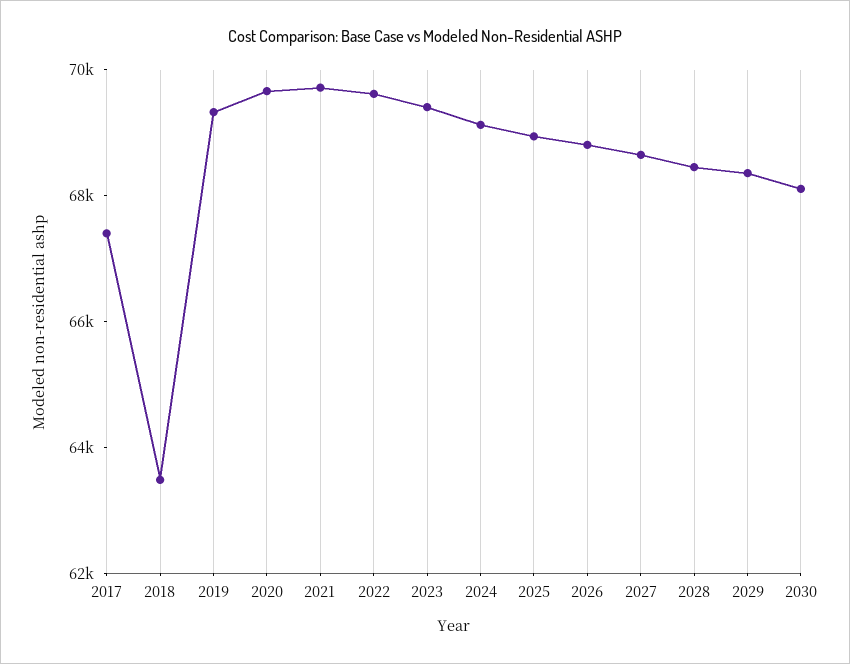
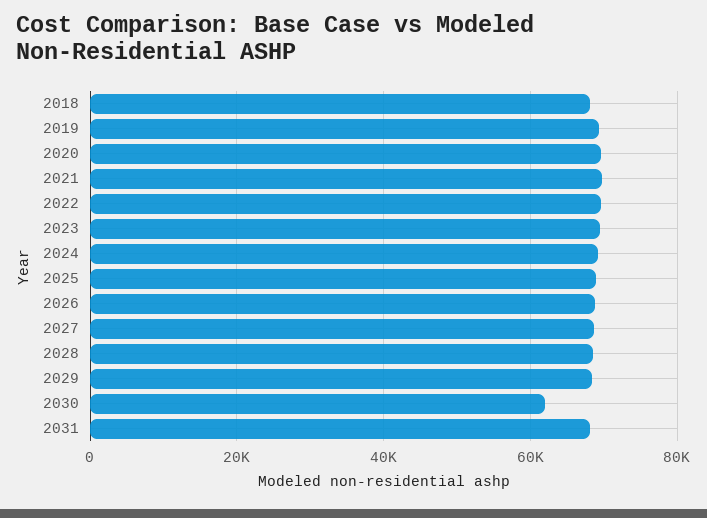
2017: 67500 -> none
2018: 63500 -> 68000
2030: 68000 -> 62000
2031: none -> 68000

